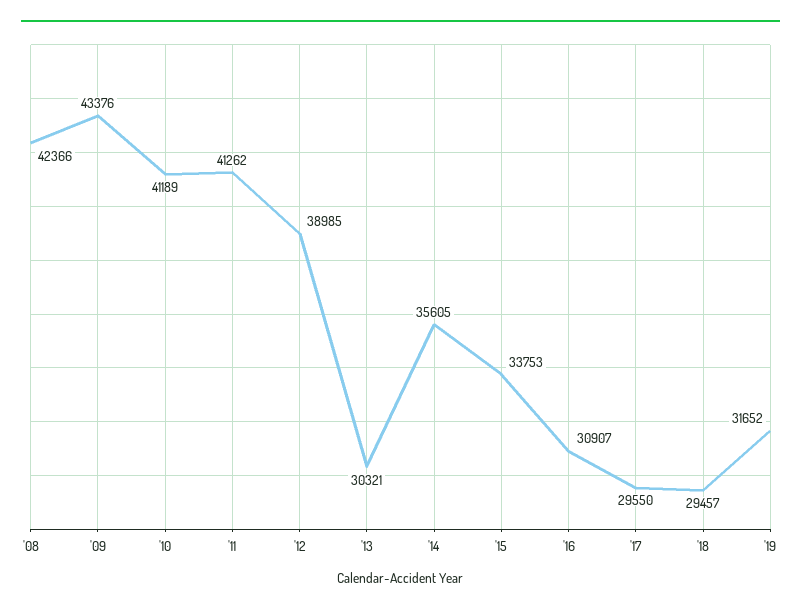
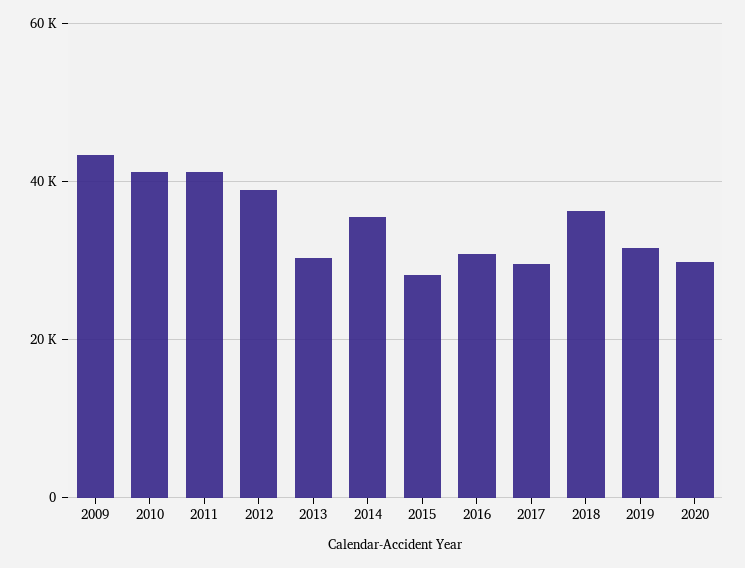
'08: 42366 -> none
'15: 33753 -> 28000
'18: 29457 -> 36000
2020: none -> 30000

